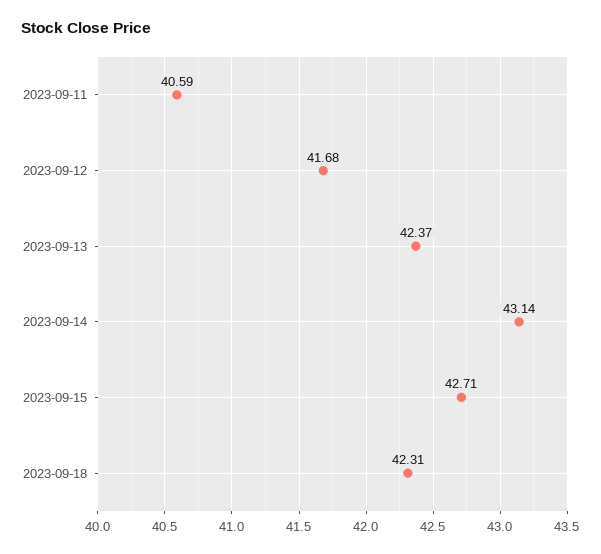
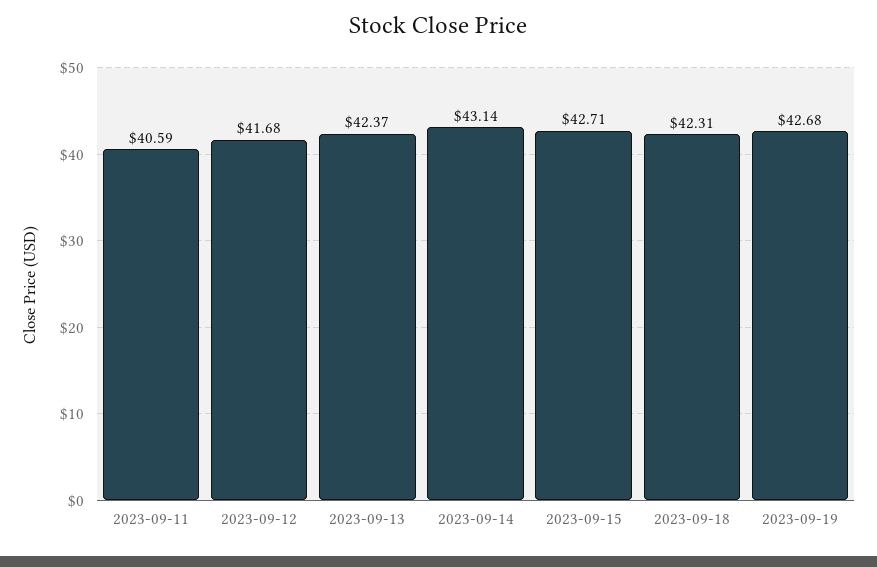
2023-09-19: none -> 42.68

